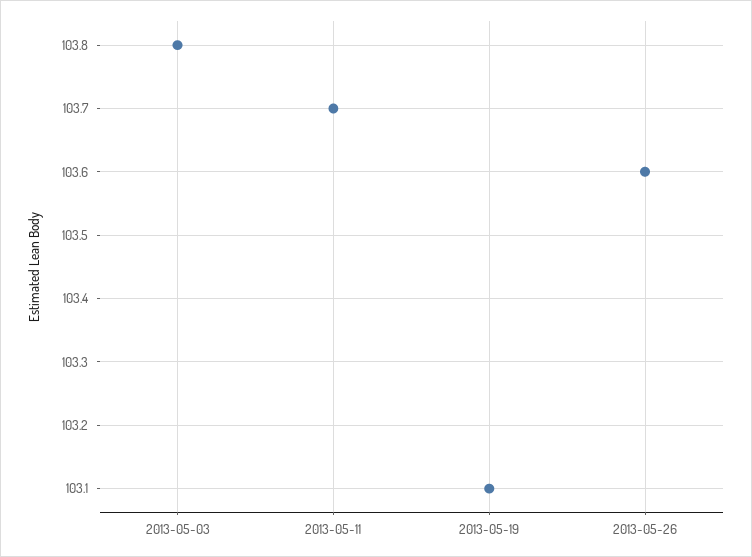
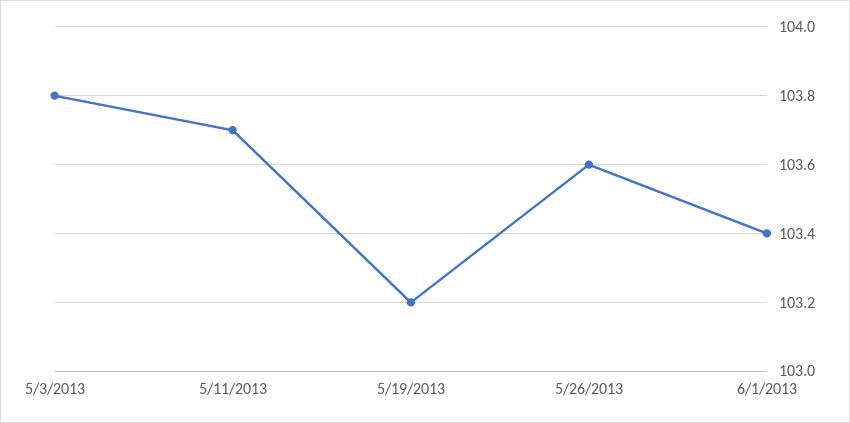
2013-05-19: 103.1 -> 103.2
6/1/2013: none -> 103.4

